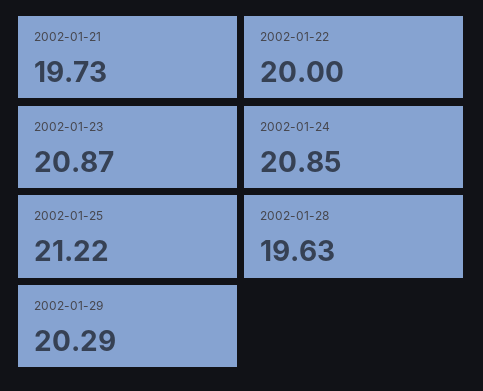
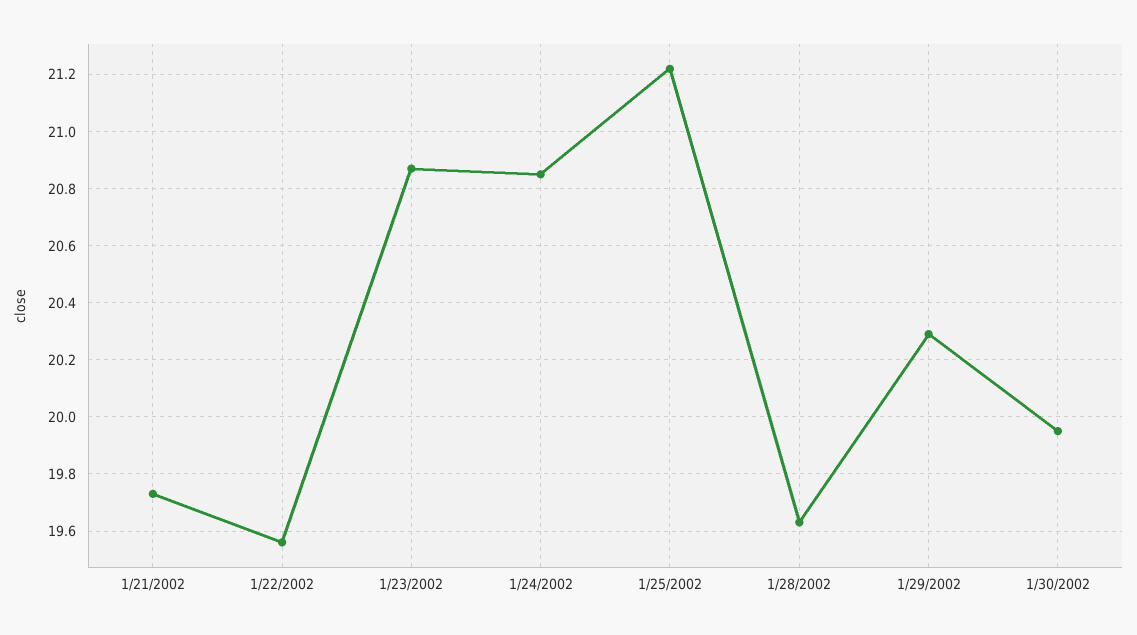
2002-01-22: 20 -> 19.55
1/30/2002: none -> 19.95

